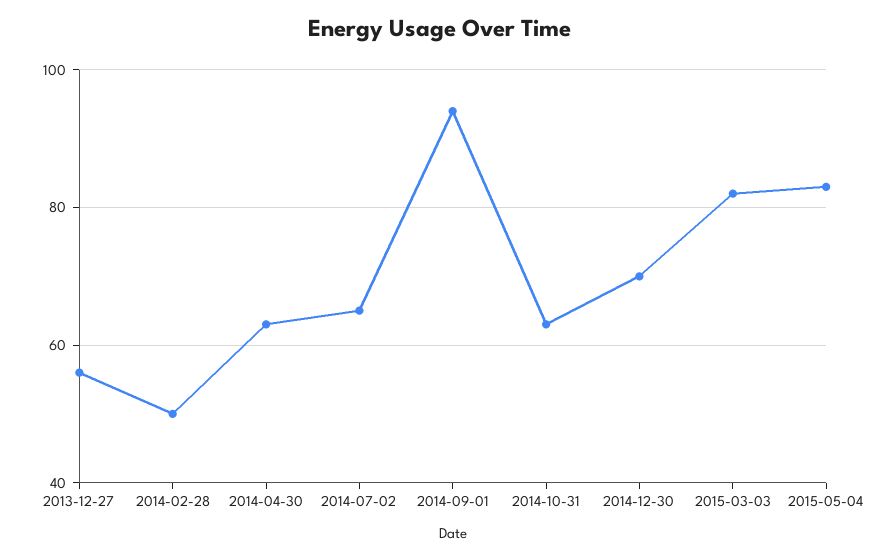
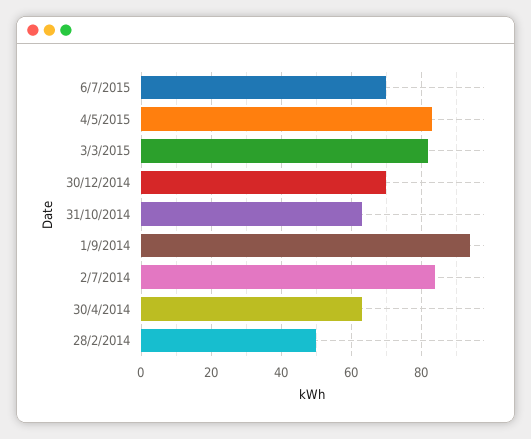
2013-12-27: 55 -> none
2014-07-02: 65 -> 85
6/7/2015: none -> 70

